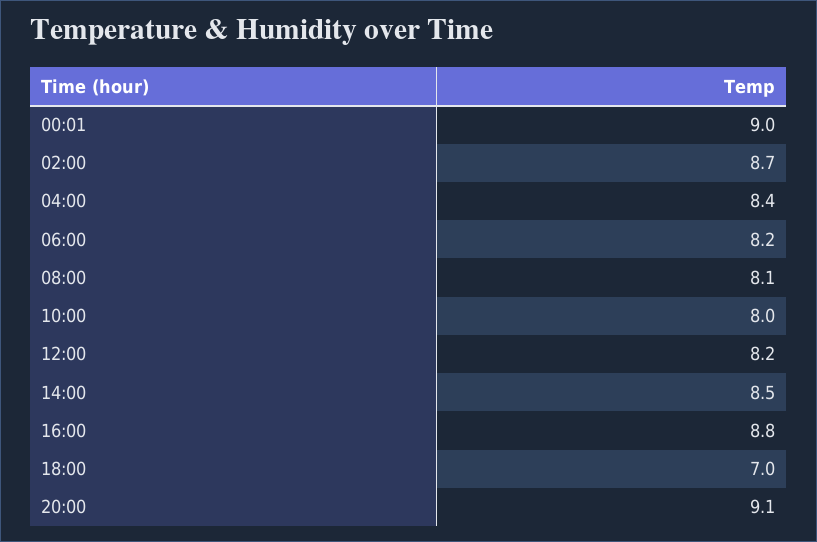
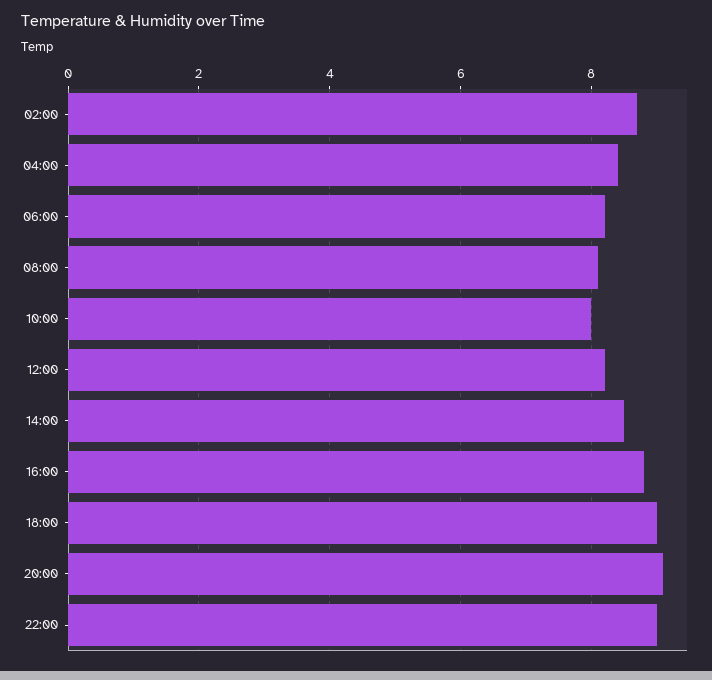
00:01: 9 -> none
18:00: 7 -> 9
22:00: none -> 9

